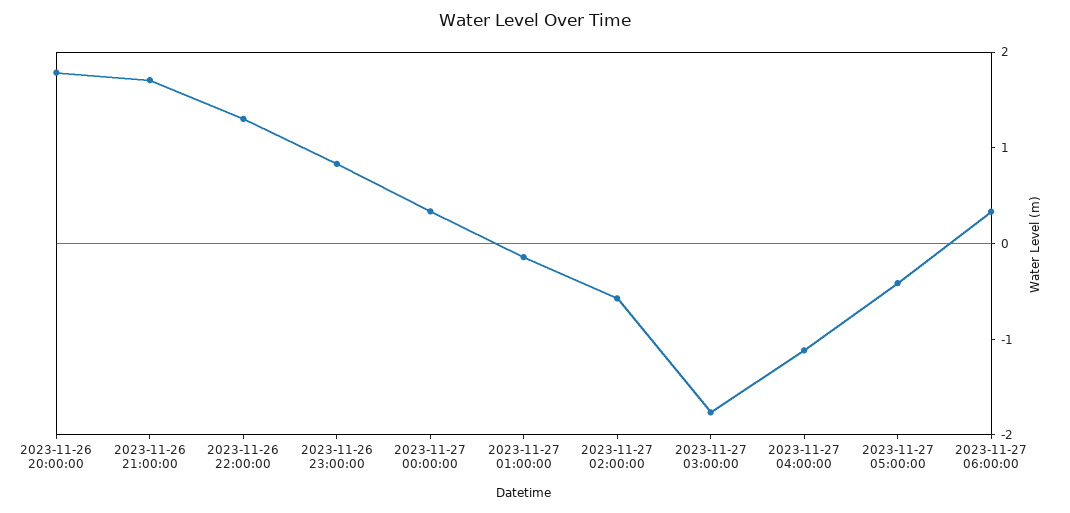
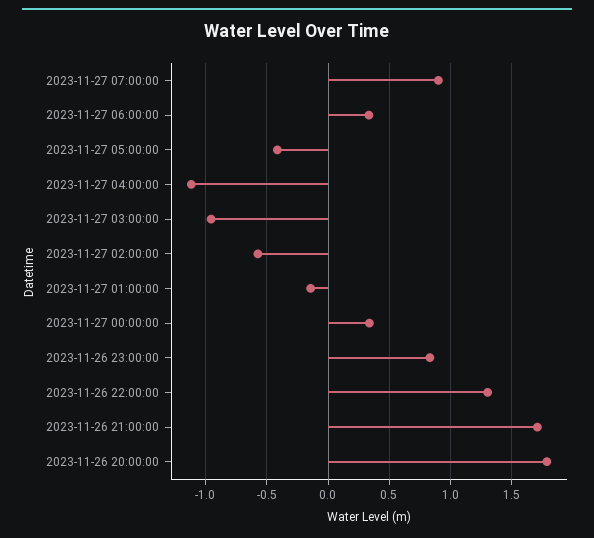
2023-11-27 03:00:00: -1.8 -> -0.95
2023-11-27 07:00:00: none -> 0.9

